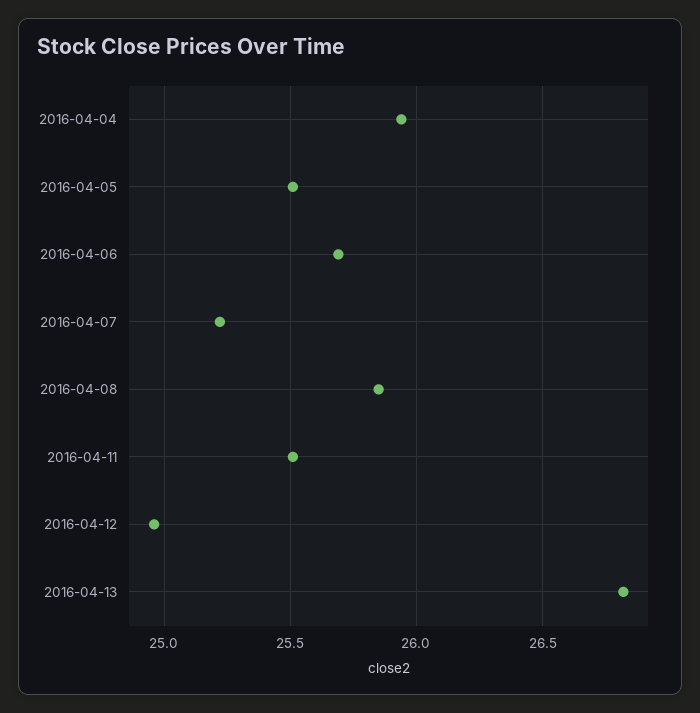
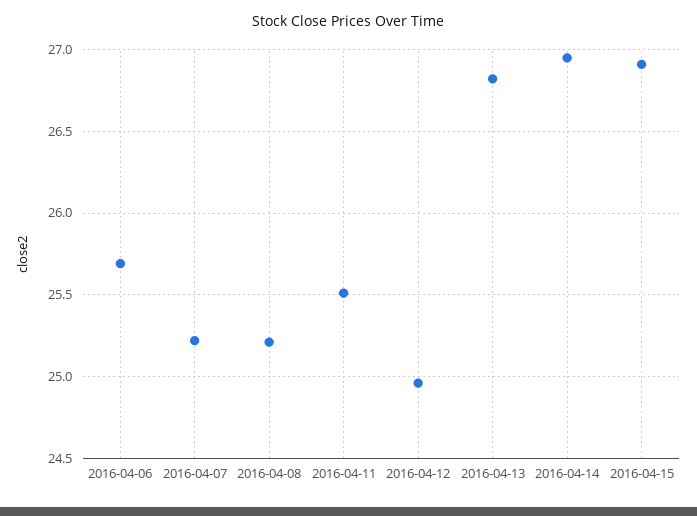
2016-04-04: 25.95 -> none
2016-04-05: 25.5 -> none
2016-04-08: 25.85 -> 25.2
2016-04-14: none -> 26.95
2016-04-15: none -> 26.9

